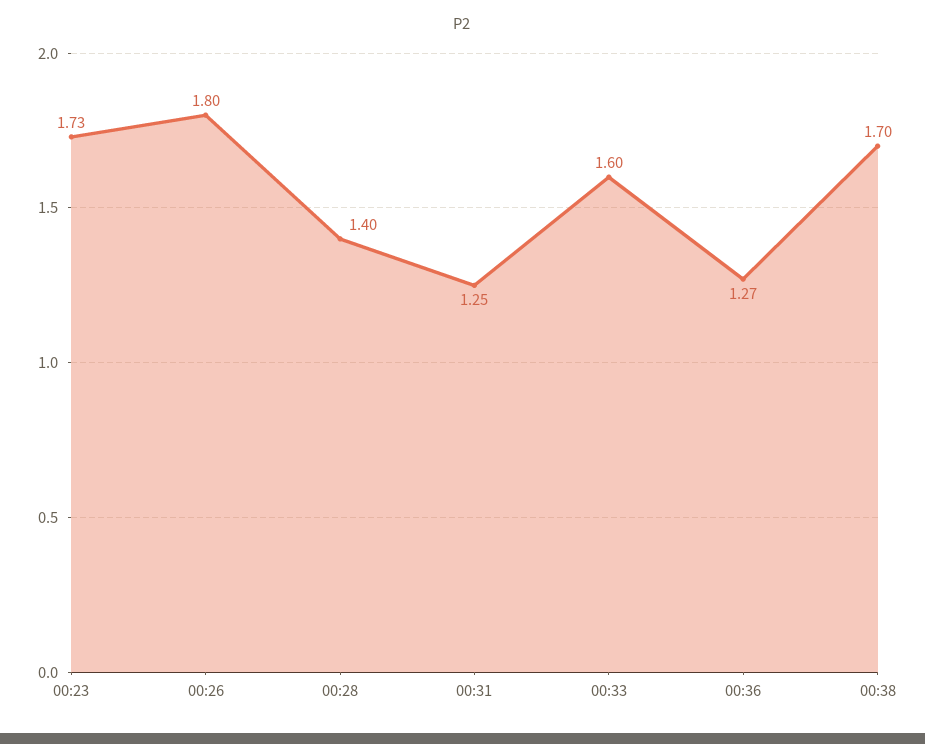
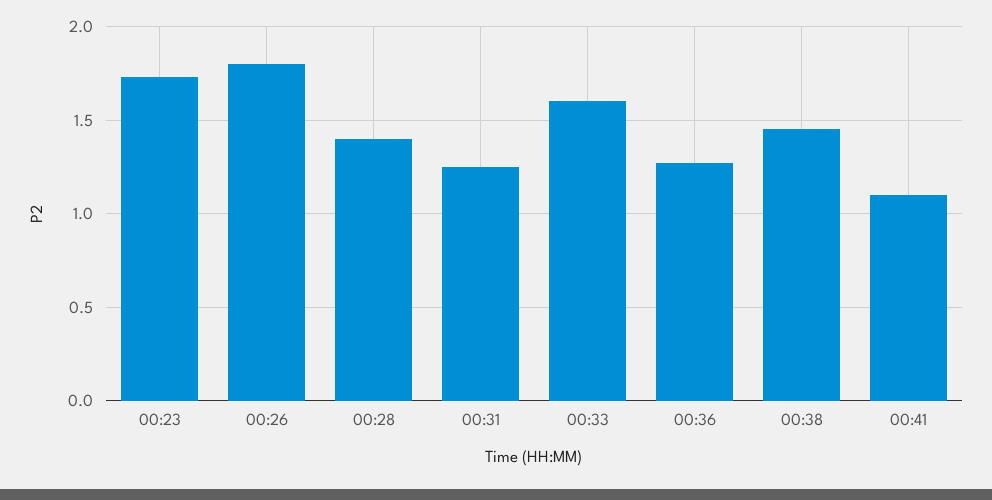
00:38: 1.7 -> 1.45
00:41: none -> 1.1

